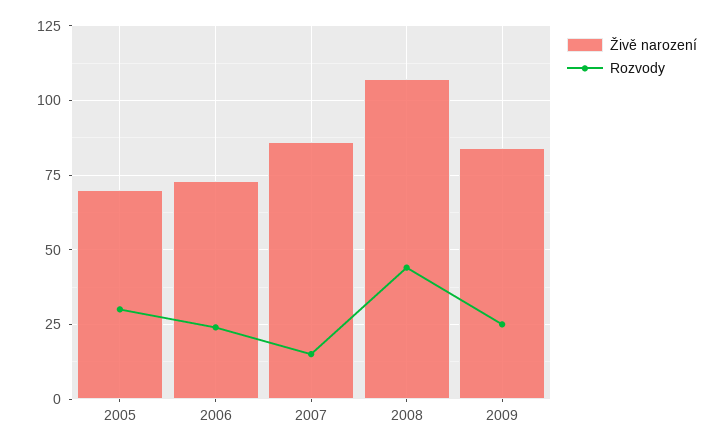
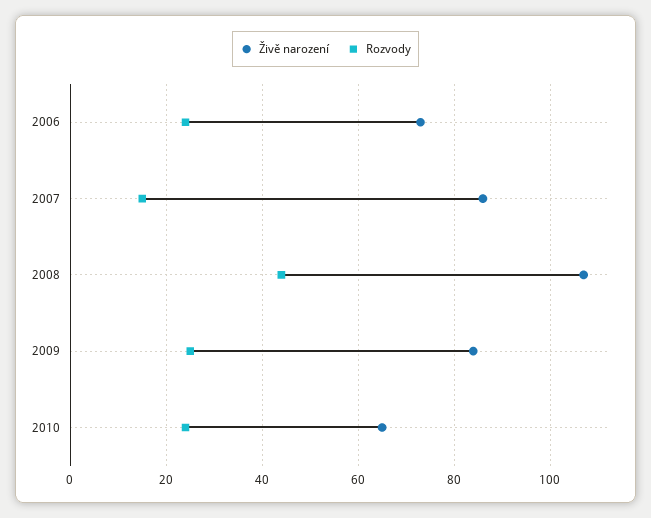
Živě narození, 2005: 70 -> none
Rozvody, 2005: 30 -> none
Živě narození, 2010: none -> 65
Rozvody, 2010: none -> 25

